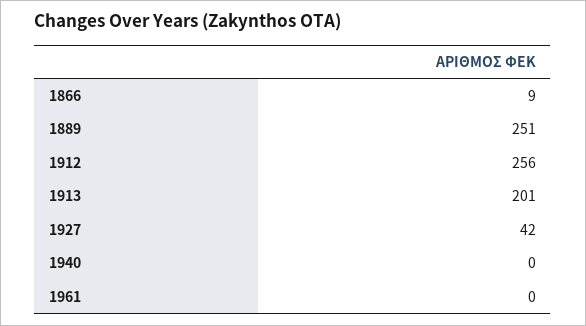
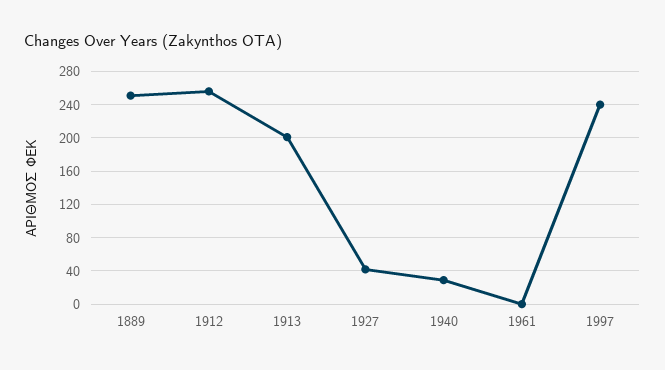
1866: 9 -> none
1940: 0 -> 30
1997: none -> 240

